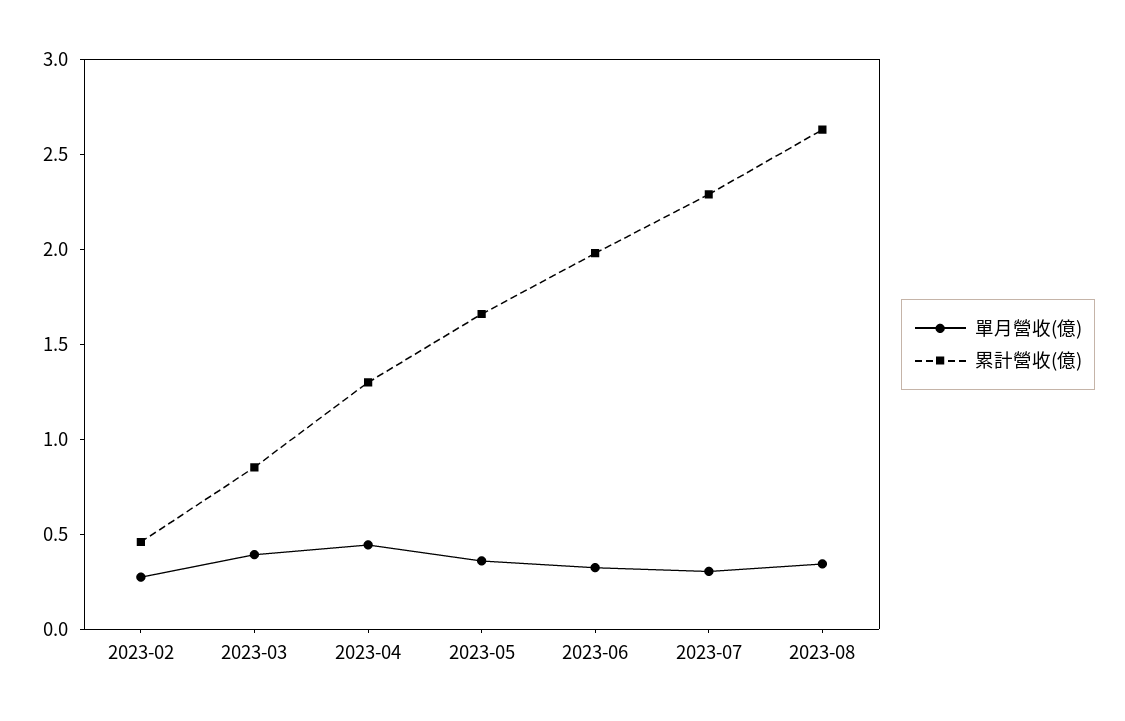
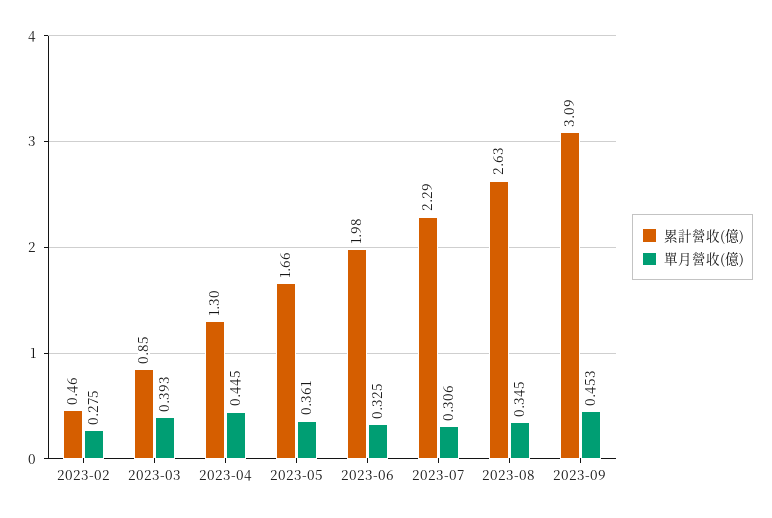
累計營收(億), 2023-09: none -> 3.09
單月營收(億), 2023-09: none -> 0.453

